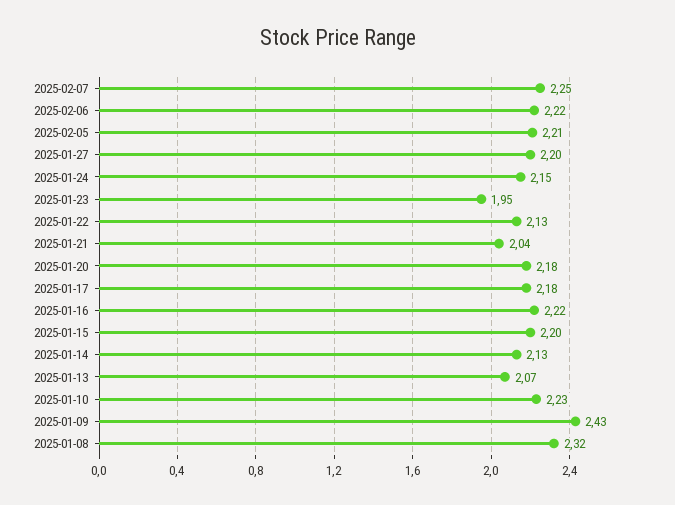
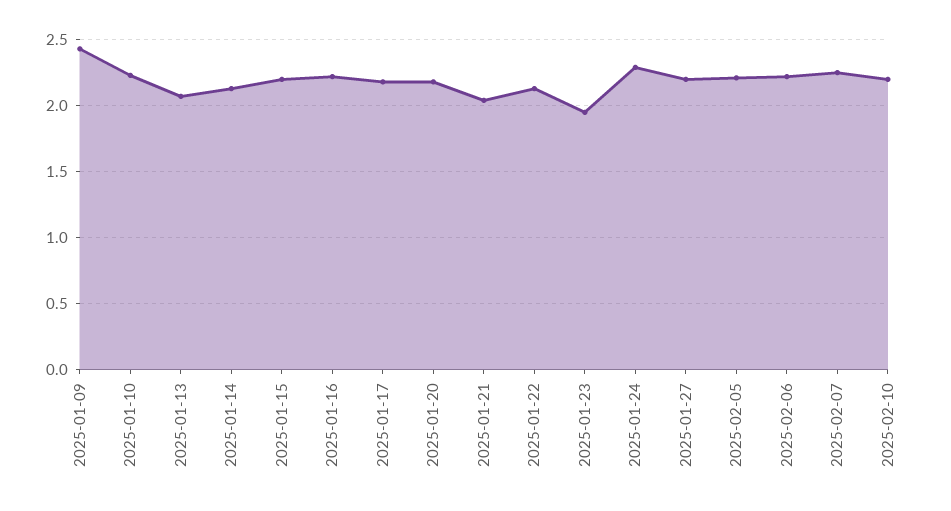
2025-01-24: 2.15 -> 2.3
2025-01-08: 2.32 -> none
2025-02-10: none -> 2.2

